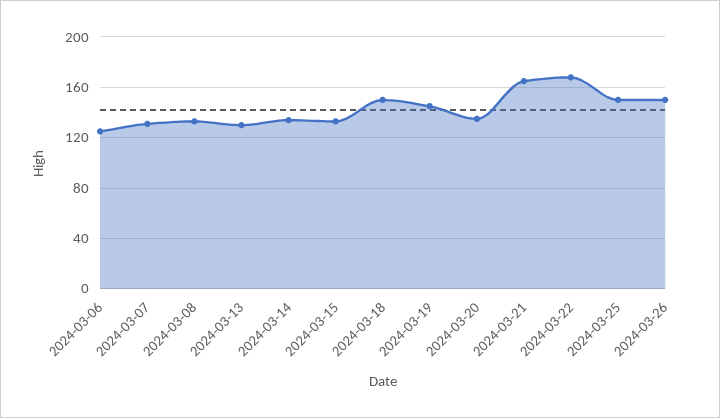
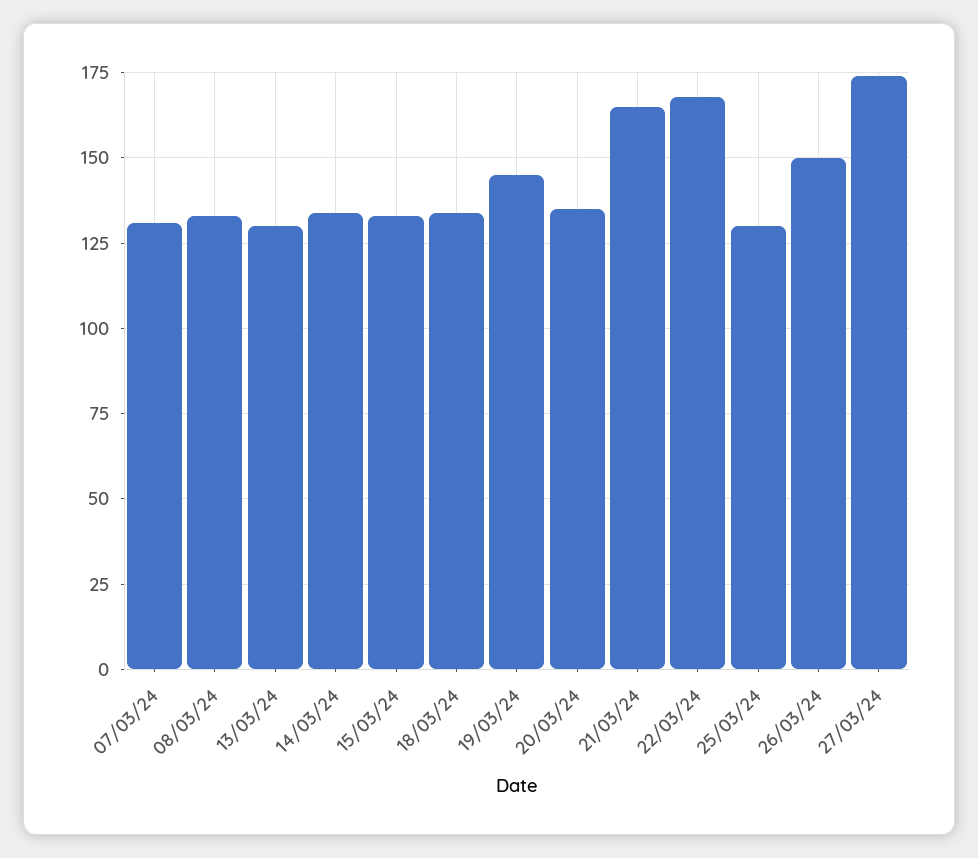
2024-03-06: 125 -> none
2024-03-18: 150 -> 135
2024-03-25: 150 -> 130
27/03/24: none -> 175

